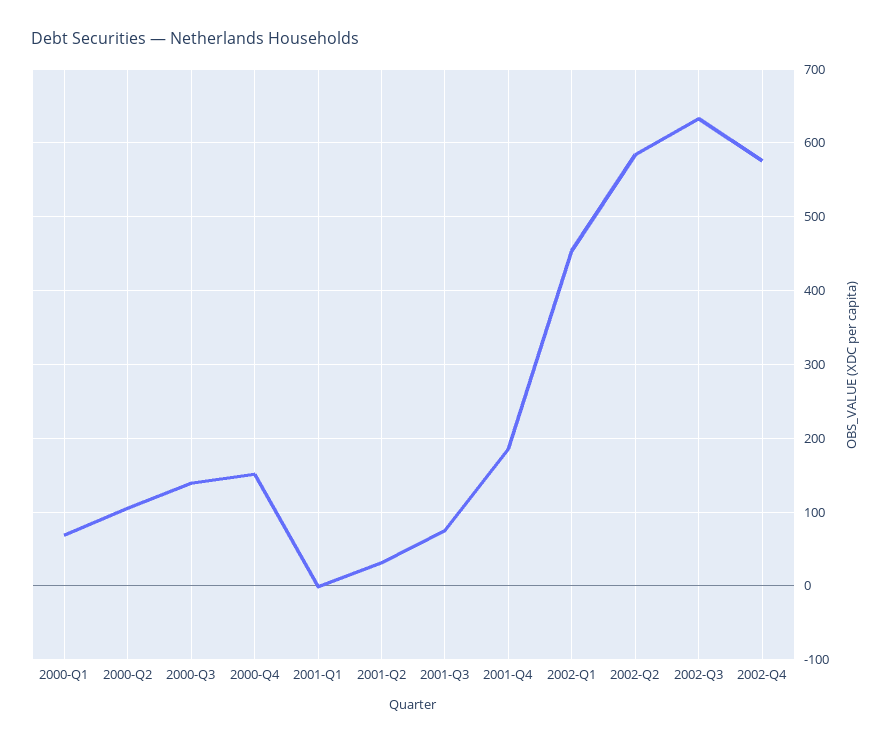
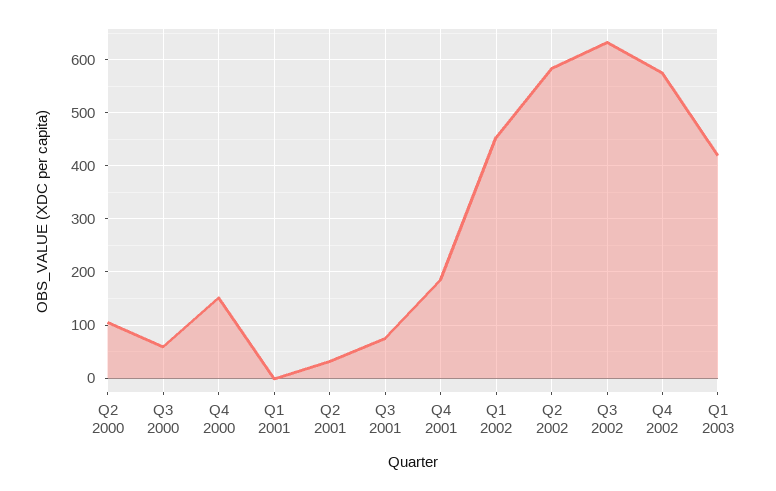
2000-Q1: 70 -> none
2000-Q3: 140 -> 60
Q1 2003: none -> 420

